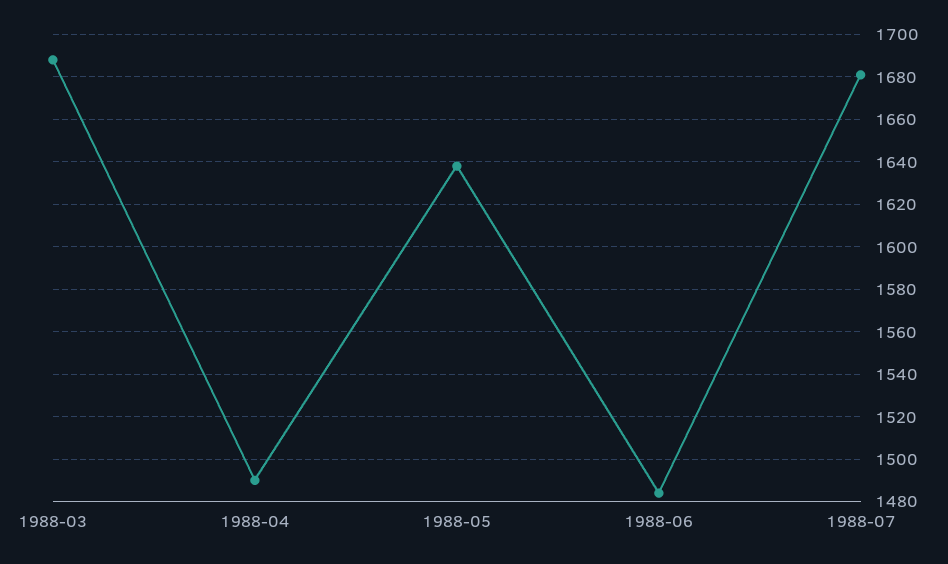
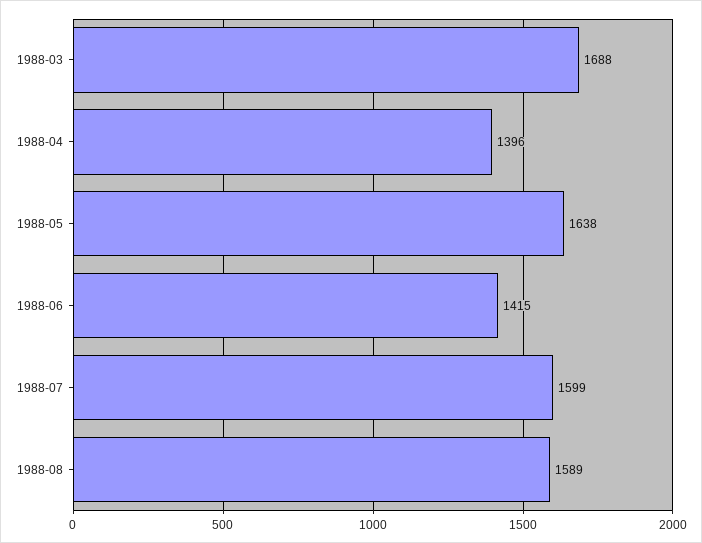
1988-04: 1490 -> 1396
1988-06: 1485 -> 1415
1988-07: 1680 -> 1599
1988-08: none -> 1589

